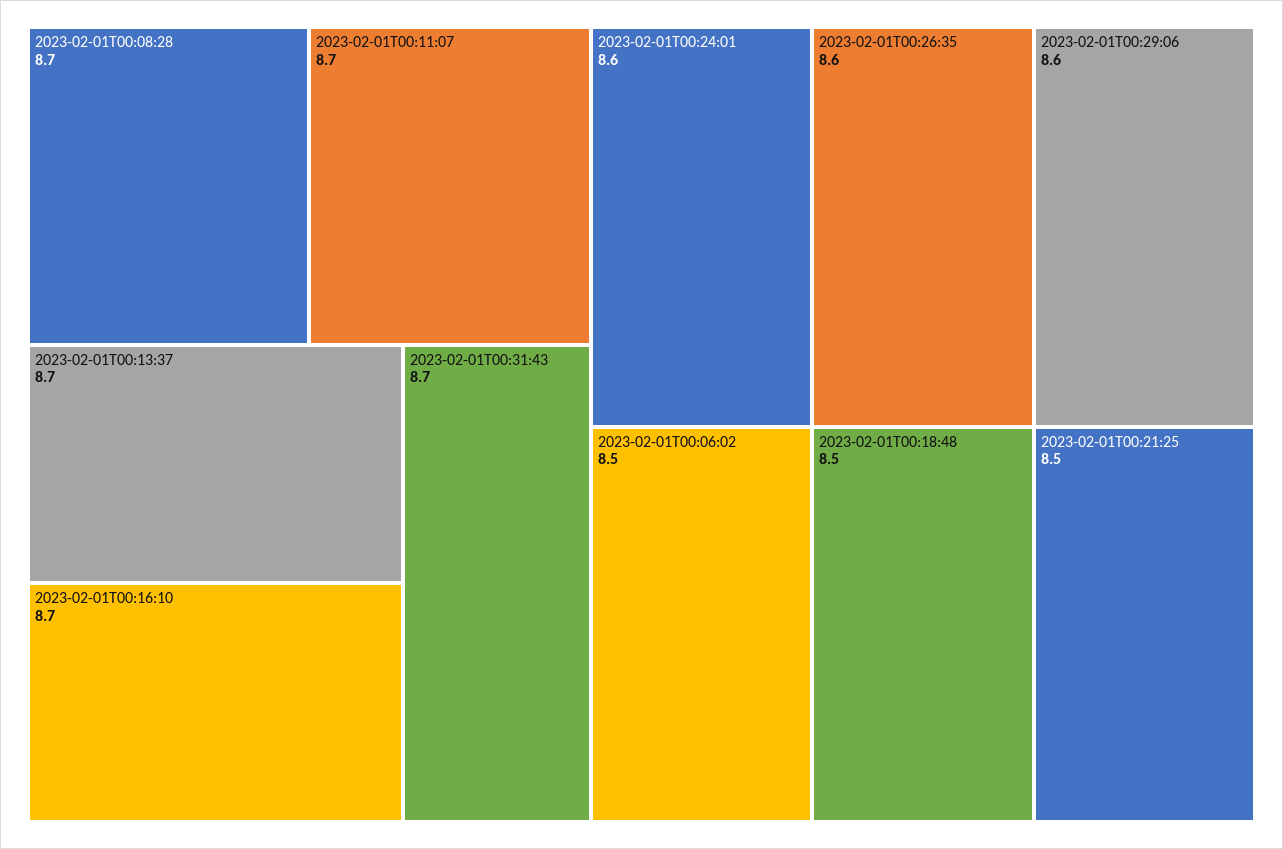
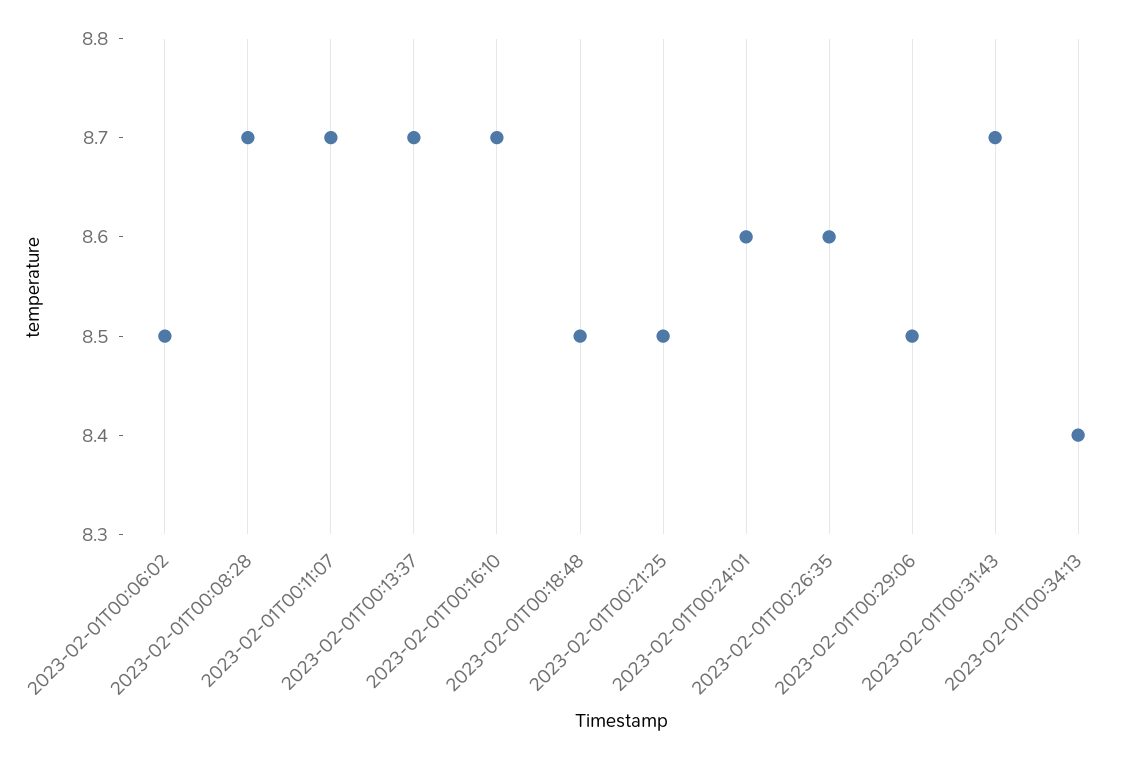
2023-02-01T00:29:06: 8.6 -> 8.5
2023-02-01T00:34:13: none -> 8.4

